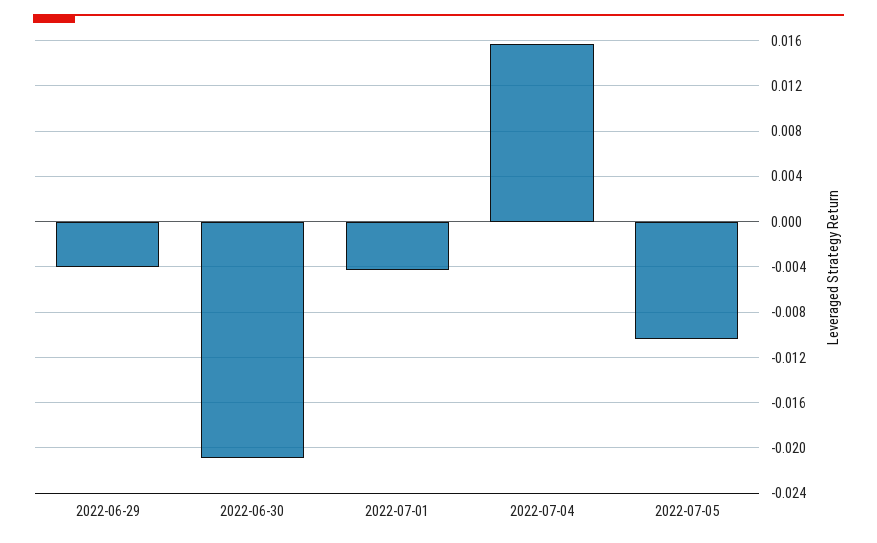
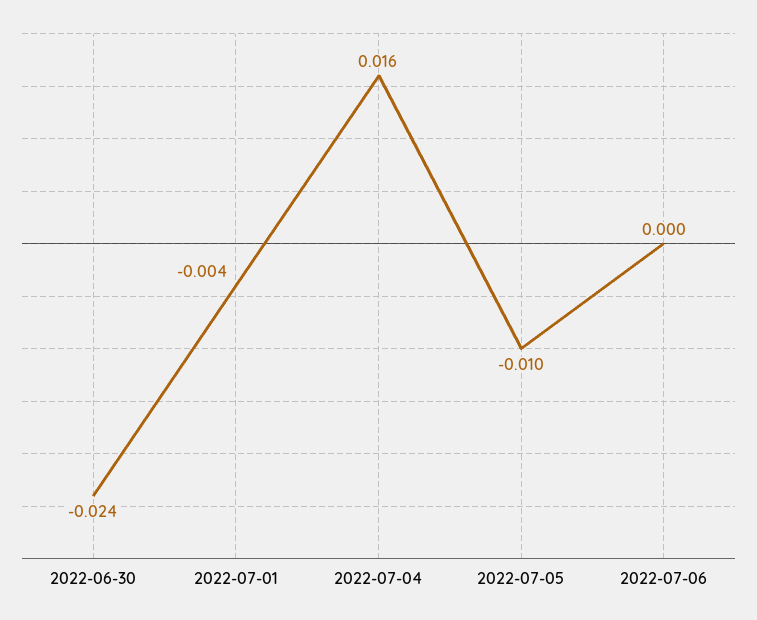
2022-06-29: -0.004 -> none
2022-06-30: -0.021 -> -0.024
2022-07-06: none -> 0

